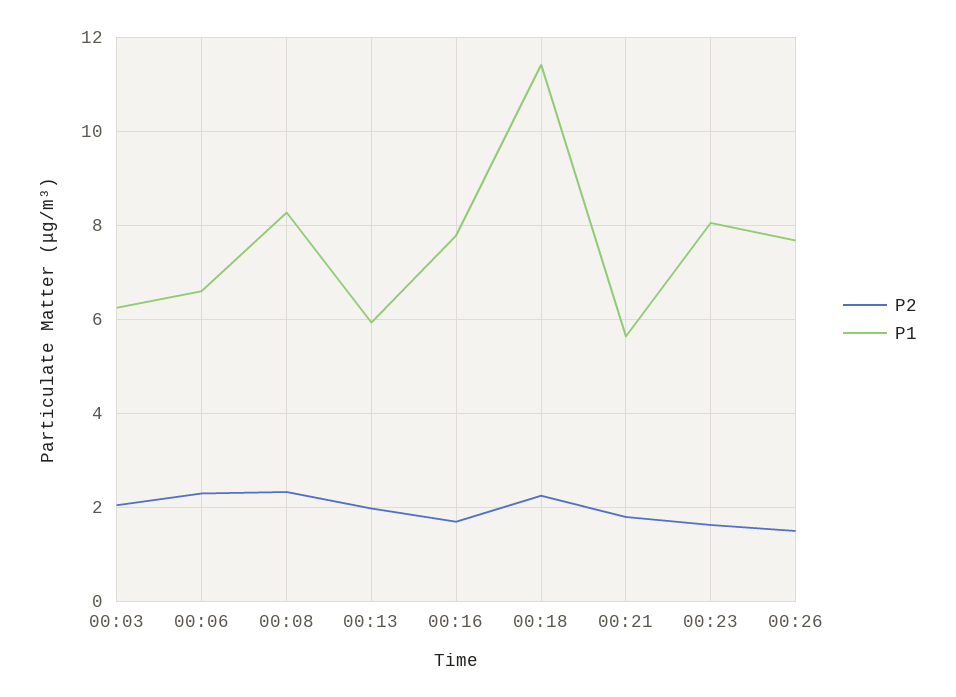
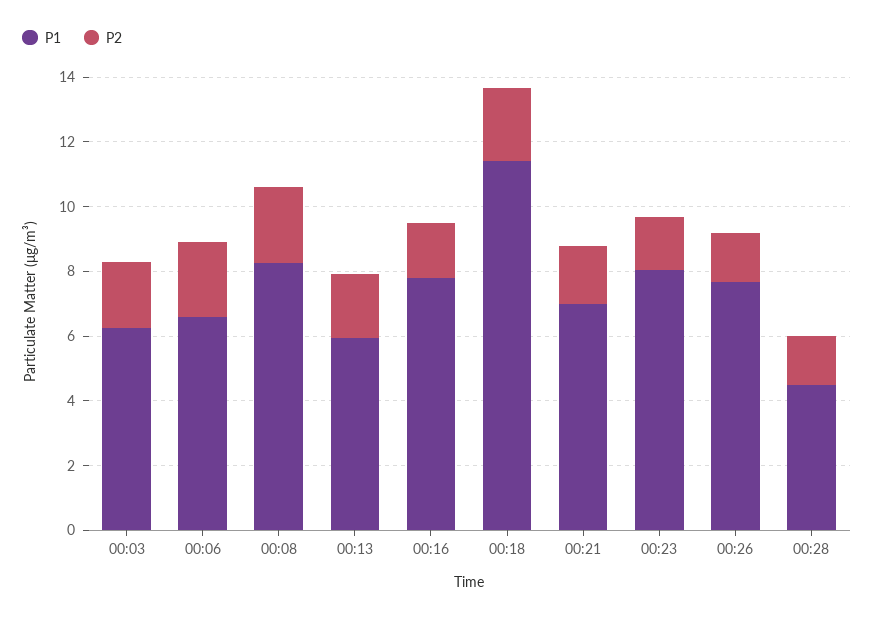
P1, 00:21: 5.6 -> 7
P1, 00:28: none -> 4.5
P2, 00:28: none -> 1.5

